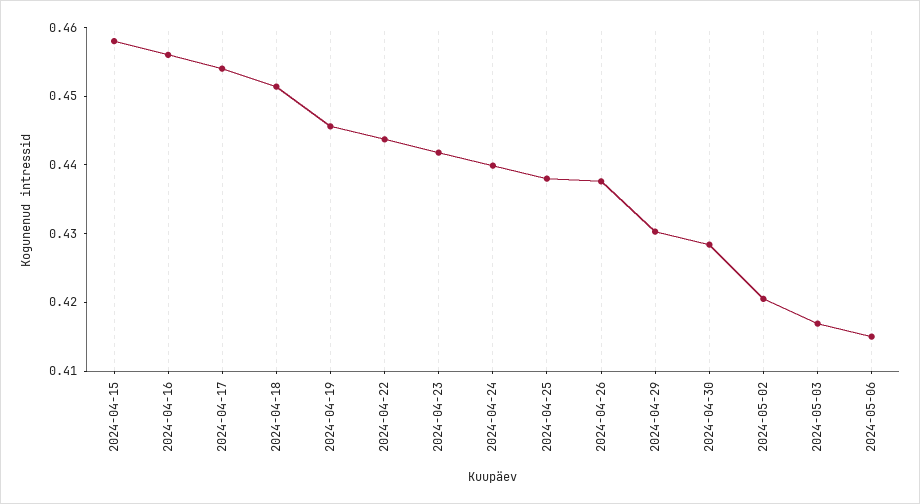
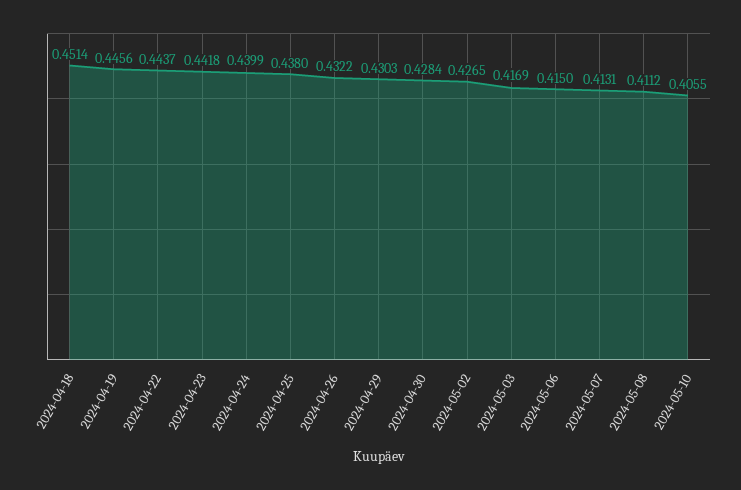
2024-04-15: 0.458 -> none
2024-04-16: 0.456 -> none
2024-04-17: 0.454 -> none
2024-04-26: 0.438 -> 0.4322
2024-05-02: 0.42 -> 0.4265
2024-05-07: none -> 0.4131
2024-05-08: none -> 0.4112
2024-05-10: none -> 0.4055

